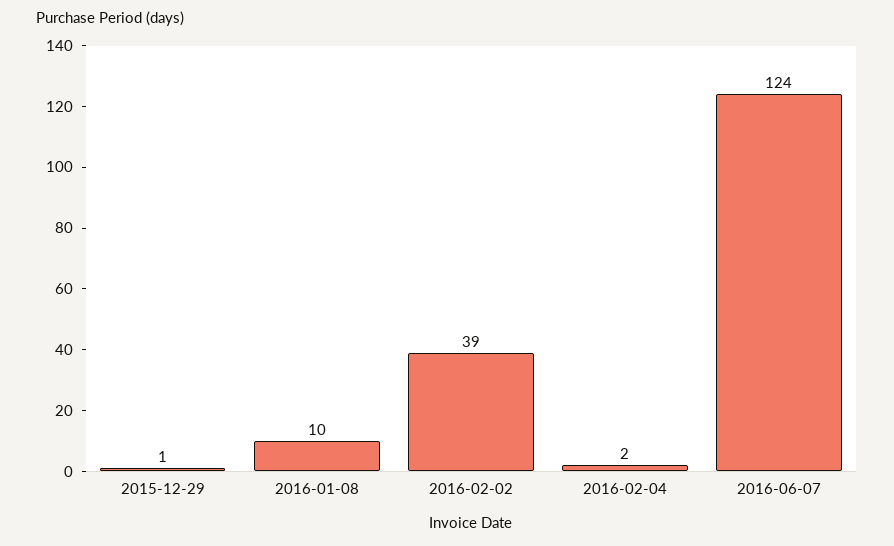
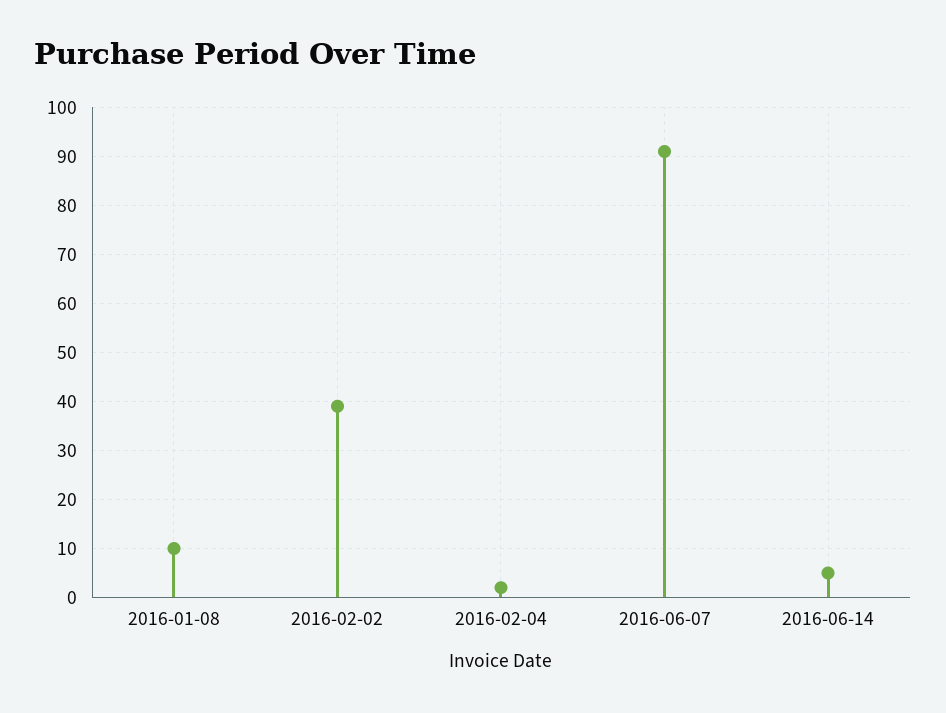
2015-12-29: 1 -> none
2016-06-07: 124 -> 90
2016-06-14: none -> 5

